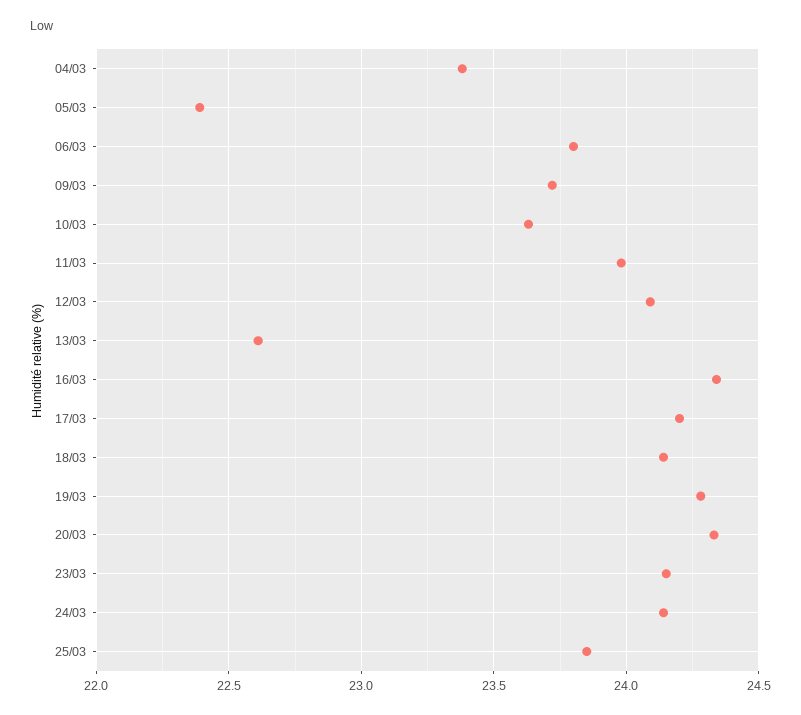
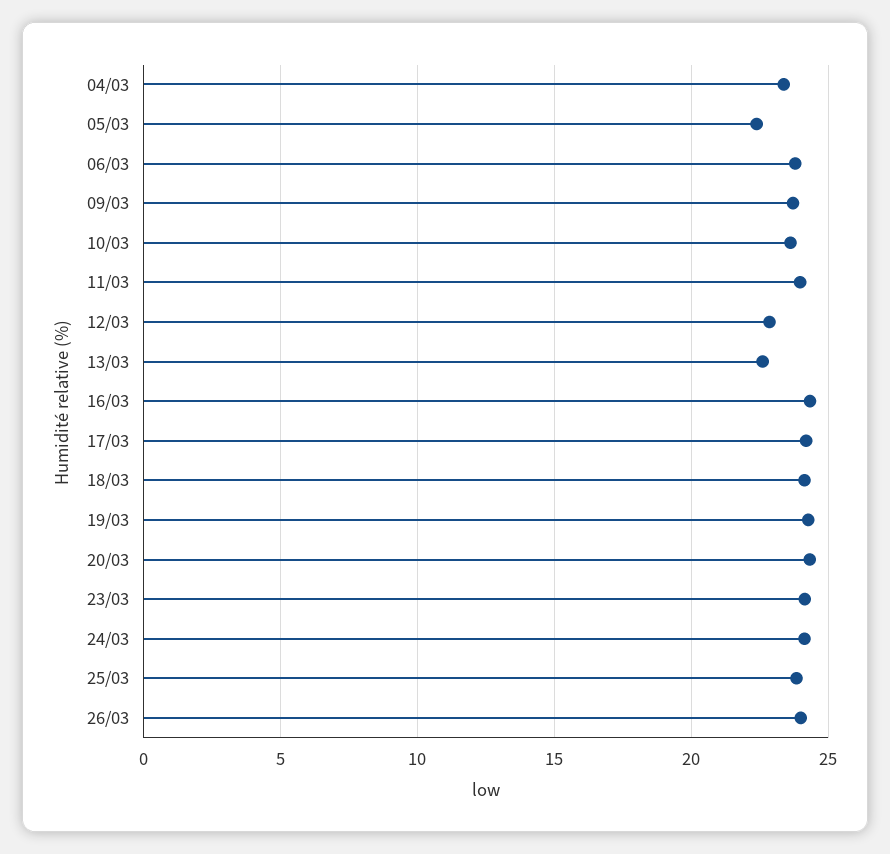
12/03: 24.1 -> 23
26/03: none -> 24

